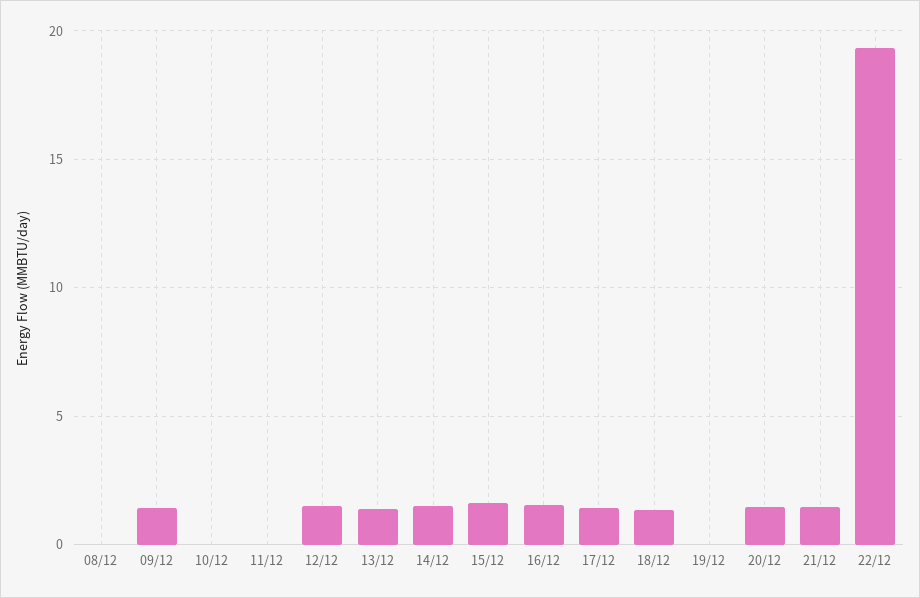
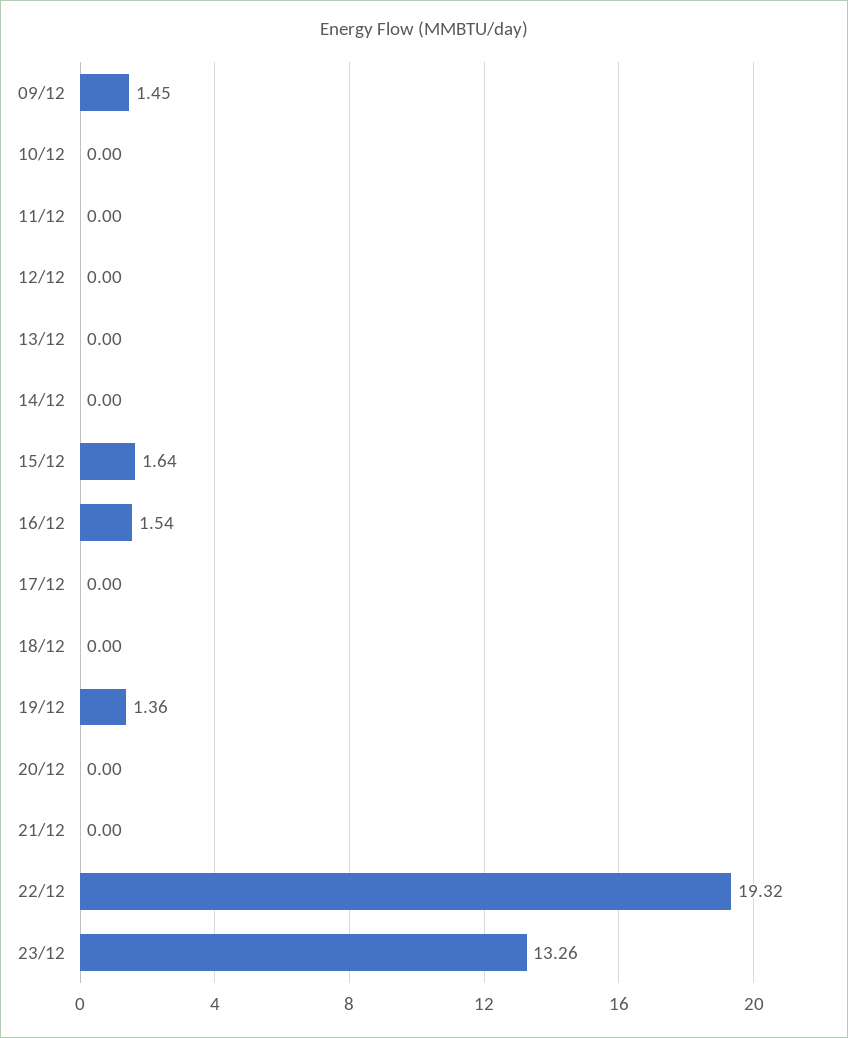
08/12: 0 -> none
12/12: 1.5 -> 0
13/12: 1.5 -> 0
14/12: 1.5 -> 0
17/12: 1.5 -> 0
18/12: 1.5 -> 0
19/12: 0 -> 1.36
20/12: 1.5 -> 0
21/12: 1.5 -> 0
23/12: none -> 13.26

